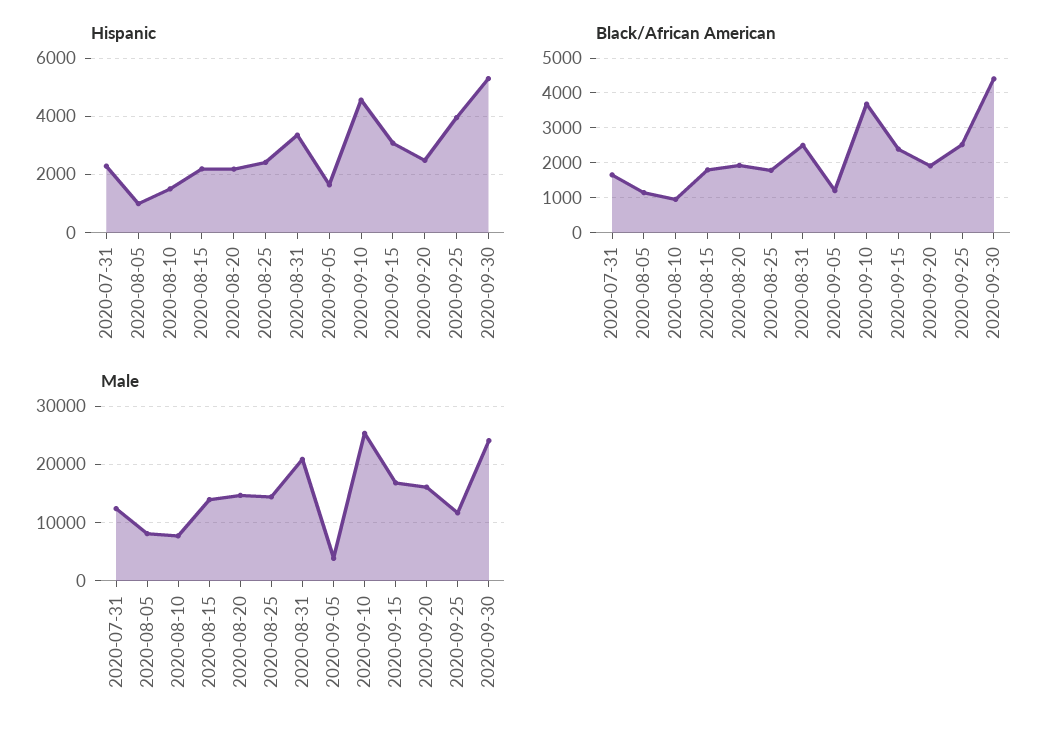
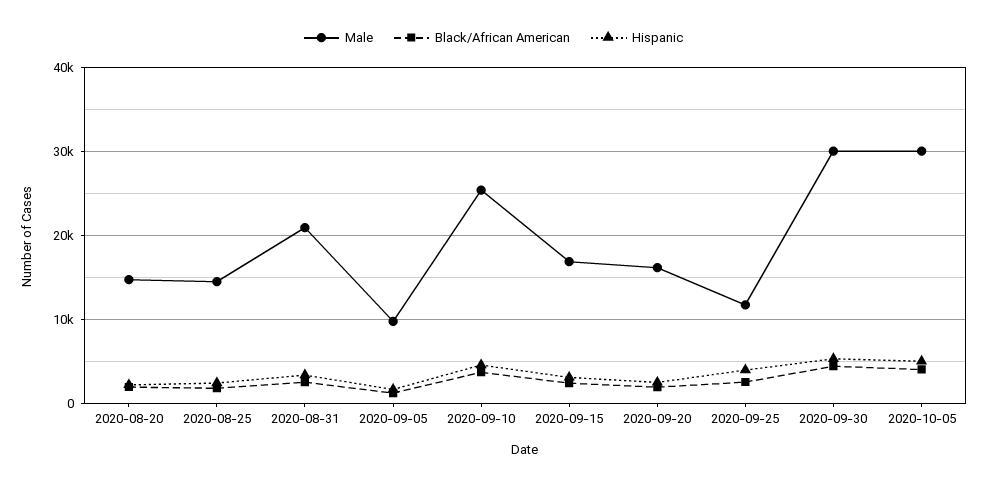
Hispanic, 2020-07-31: 2250 -> none
Hispanic, 2020-08-05: 1000 -> none
Hispanic, 2020-08-10: 1500 -> none
Hispanic, 2020-08-15: 2250 -> none
Black/African American, 2020-07-31: 1600 -> none
Black/African American, 2020-08-05: 1200 -> none
Black/African American, 2020-08-10: 1000 -> none
Black/African American, 2020-08-15: 1800 -> none
Male, 2020-07-31: 12000 -> none
Male, 2020-08-05: 8000 -> none
Male, 2020-08-10: 8000 -> none
Male, 2020-08-15: 14000 -> none
Male, 2020-09-05: 4000 -> 10000
Male, 2020-09-30: 24000 -> 30000
Male, 2020-10-05: none -> 30000
Black/African American, 2020-10-05: none -> 4000
Hispanic, 2020-10-05: none -> 5000

